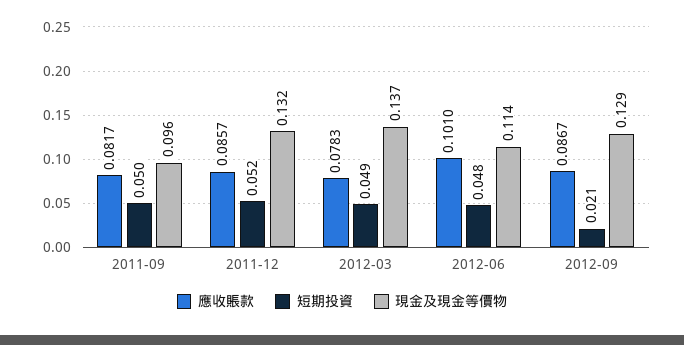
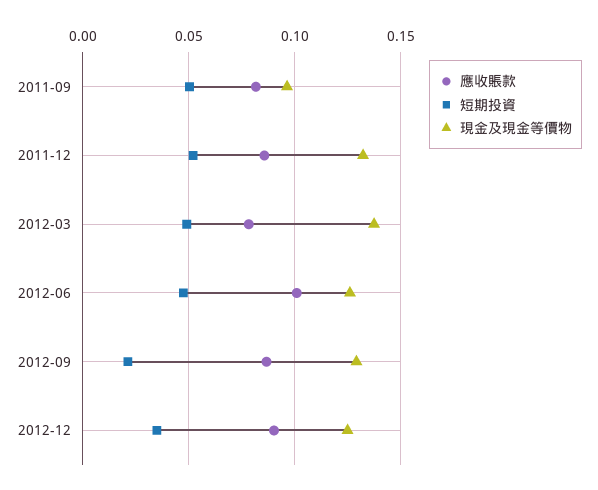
現金及現金等價物, 2012-06: 0.114 -> 0.125
應收賬款, 2012-12: none -> 0.09
短期投資, 2012-12: none -> 0.035
現金及現金等價物, 2012-12: none -> 0.125

